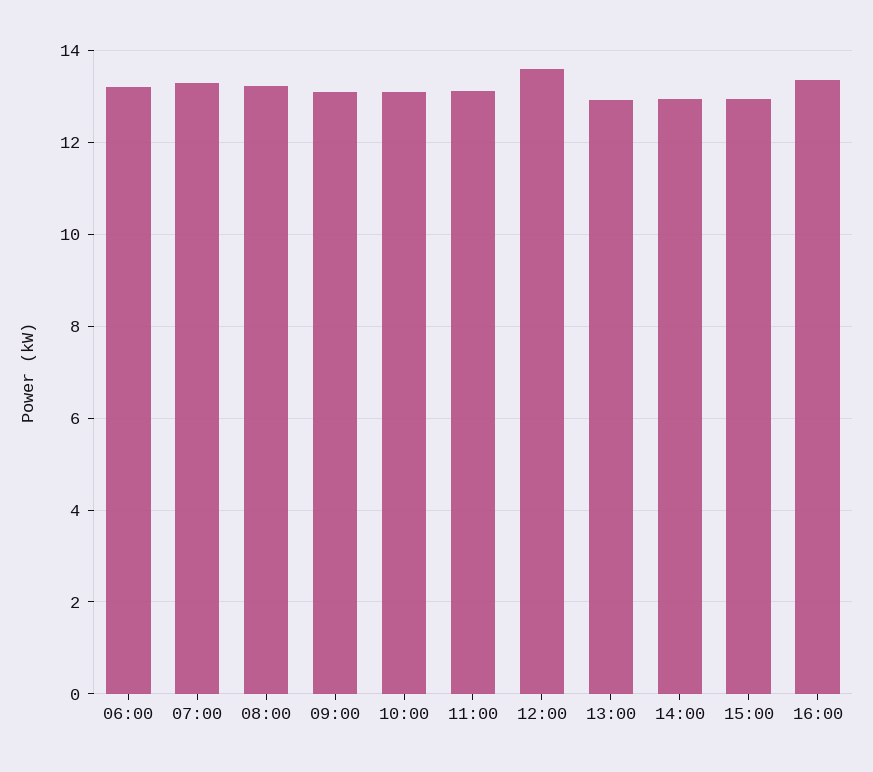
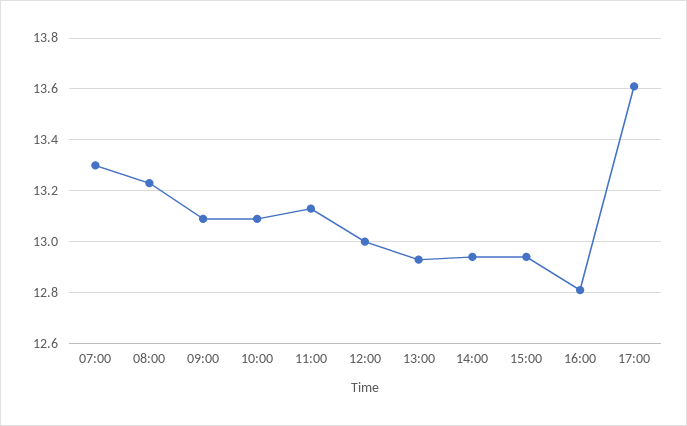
06:00: 13.2 -> none
12:00: 13.6 -> 13
16:00: 13.4 -> 12.8
17:00: none -> 13.6

